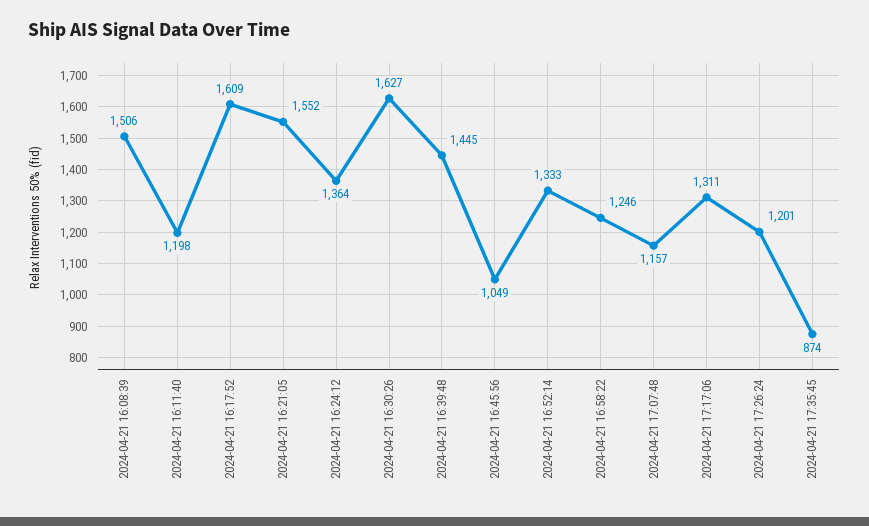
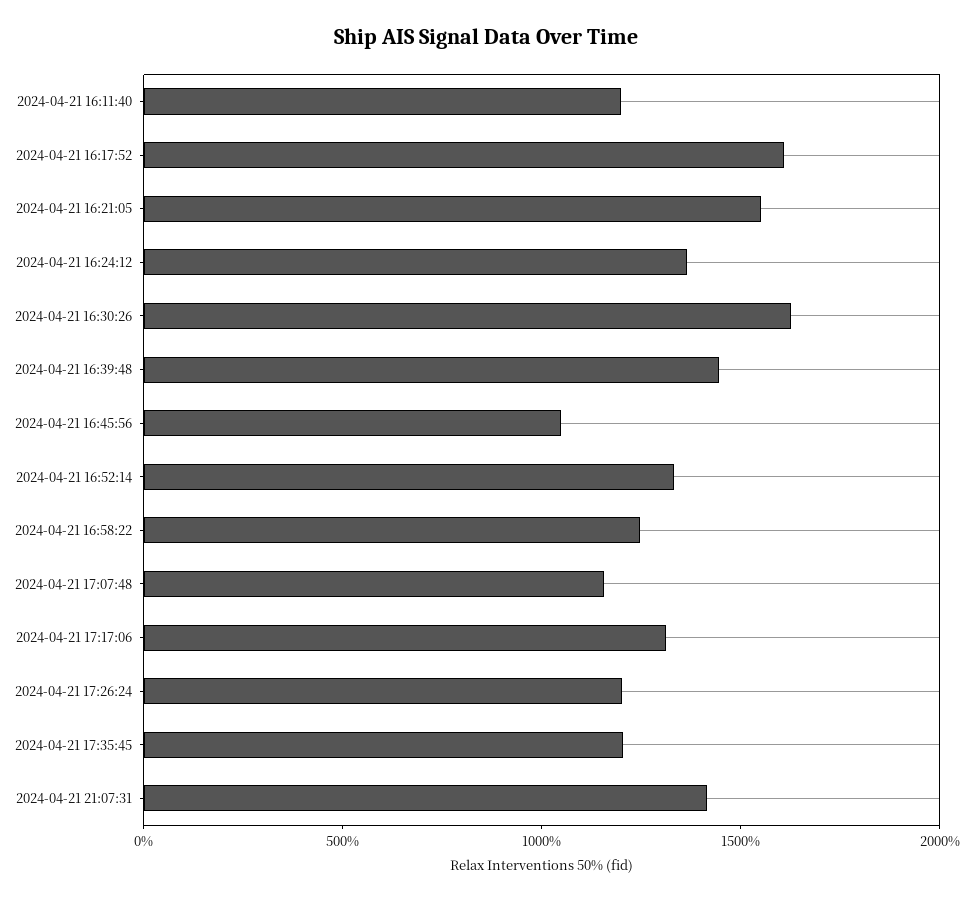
2024-04-21 16:08:39: 1506 -> none
2024-04-21 17:35:45: 874 -> 1200
2024-04-21 21:07:31: none -> 1400

